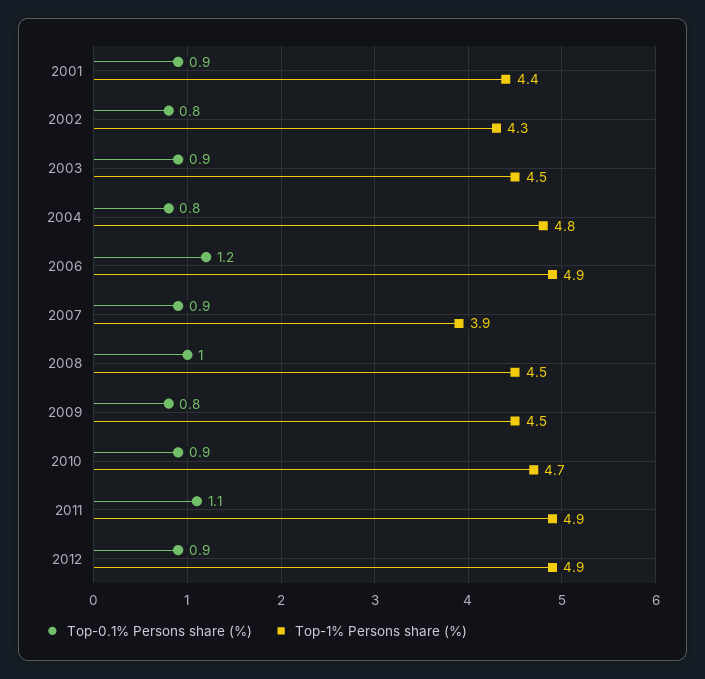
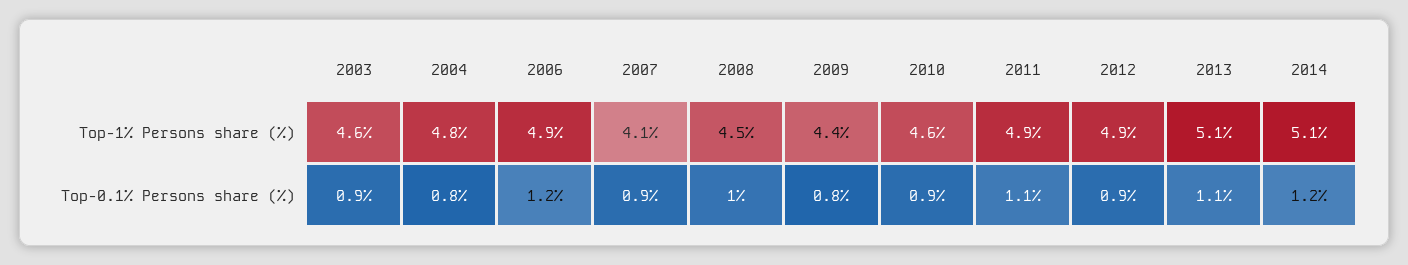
Top-0.1% Persons share (%), 2001: 0.9 -> none
Top-1% Persons share (%), 2001: 4.4 -> none
Top-0.1% Persons share (%), 2002: 0.8 -> none
Top-1% Persons share (%), 2002: 4.3 -> none
Top-1% Persons share (%), 2003: 4.5 -> 4.6
Top-1% Persons share (%), 2007: 3.9 -> 4.1
Top-1% Persons share (%), 2009: 4.5 -> 4.4
Top-1% Persons share (%), 2010: 4.7 -> 4.6
Top-1% Persons share (%), 2013: none -> 5.1
Top-1% Persons share (%), 2014: none -> 5.1
Top-0.1% Persons share (%), 2013: none -> 1.1
Top-0.1% Persons share (%), 2014: none -> 1.2

